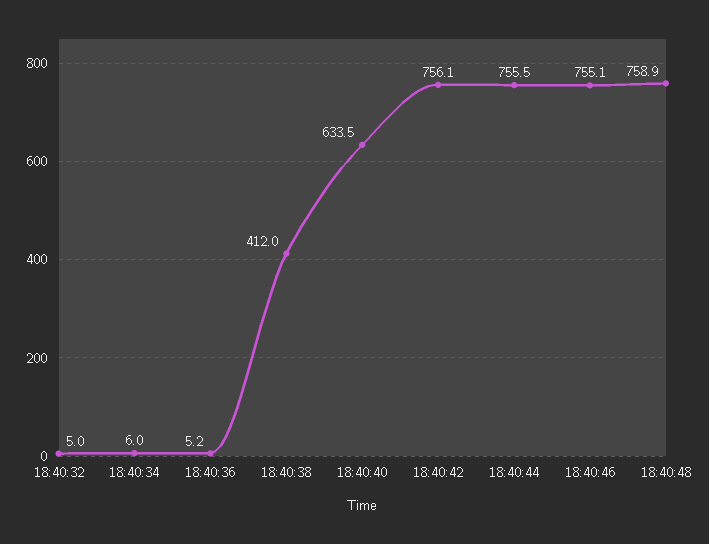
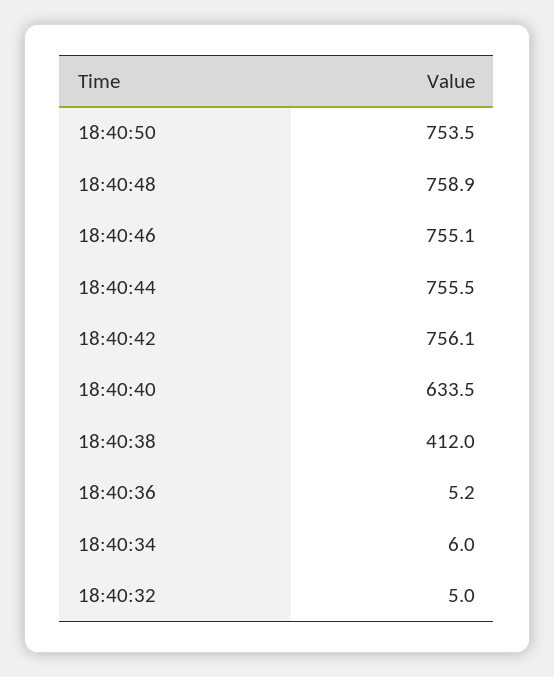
18:40:50: none -> 753.5

